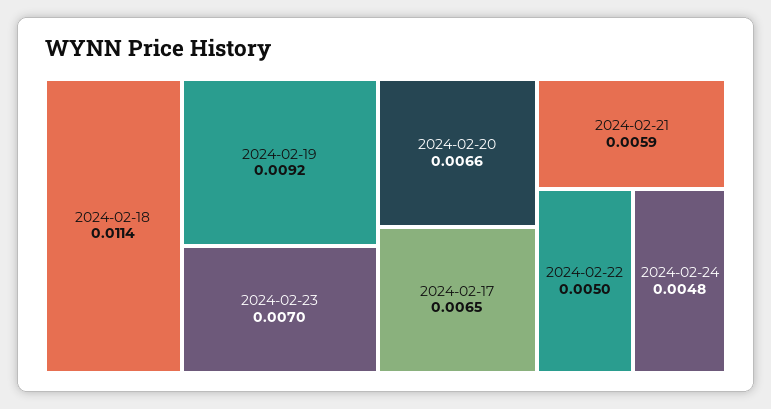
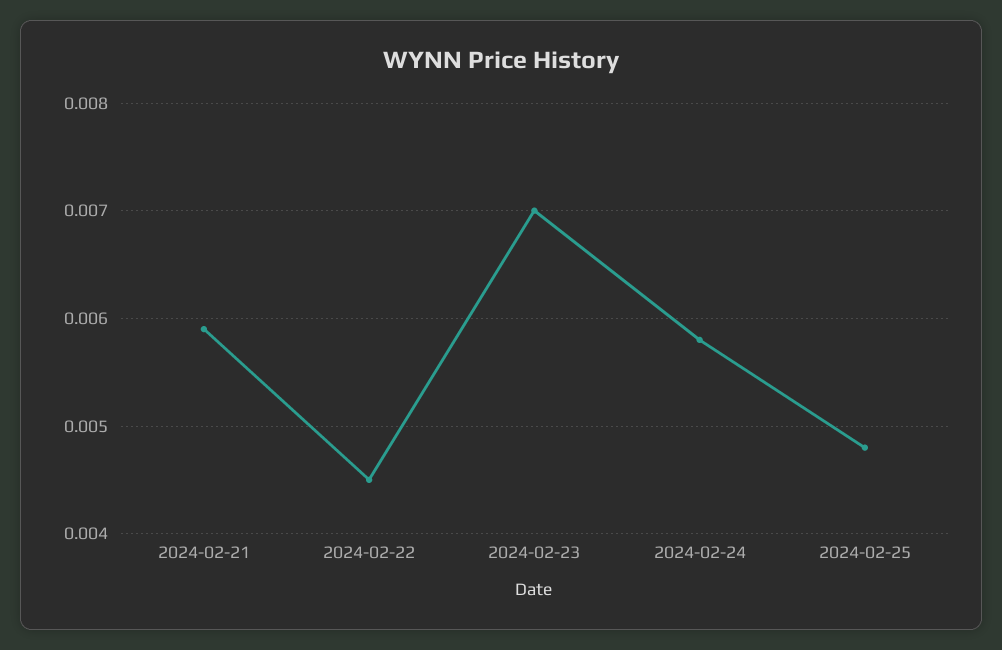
2024-02-18: 0.0114 -> none
2024-02-19: 0.0092 -> none
2024-02-20: 0.0066 -> none
2024-02-17: 0.0065 -> none
2024-02-22: 0.005 -> 0.0045
2024-02-24: 0.0048 -> 0.0058
2024-02-25: none -> 0.0048

